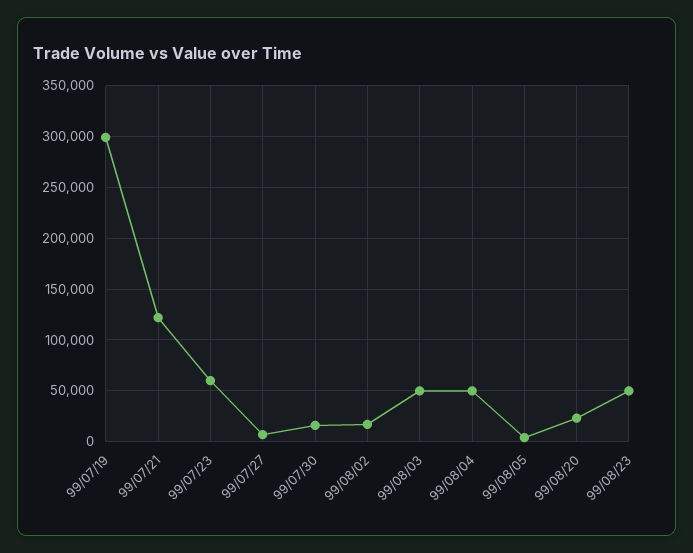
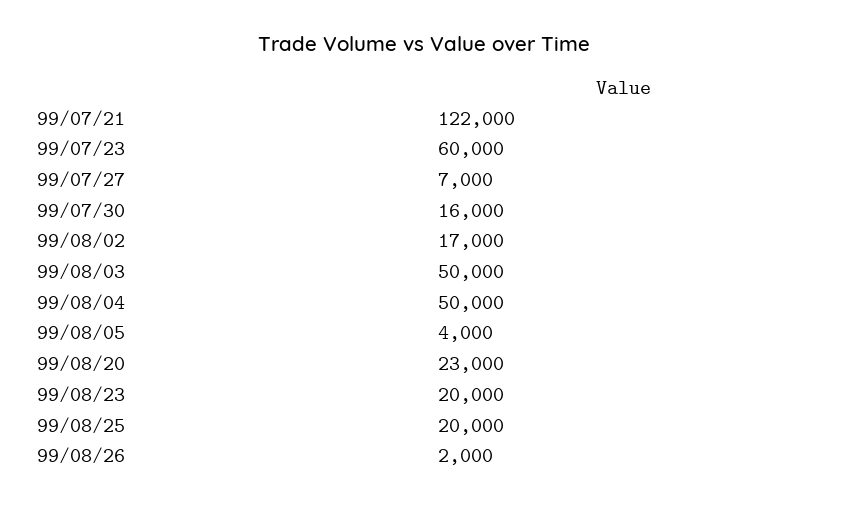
99/07/19: 300000 -> none
99/08/23: 50000 -> 20000
99/08/25: none -> 20000
99/08/26: none -> 2000

